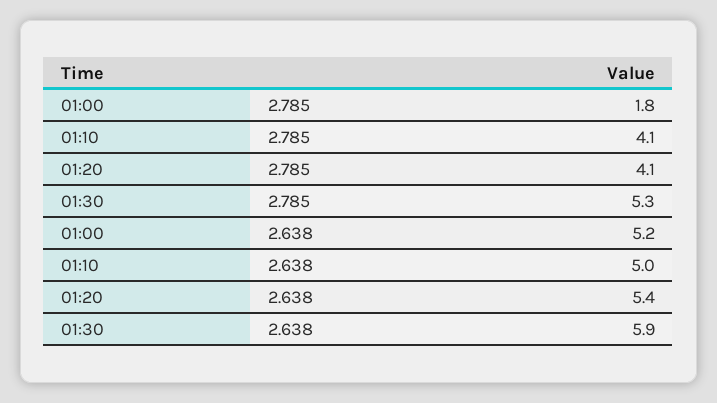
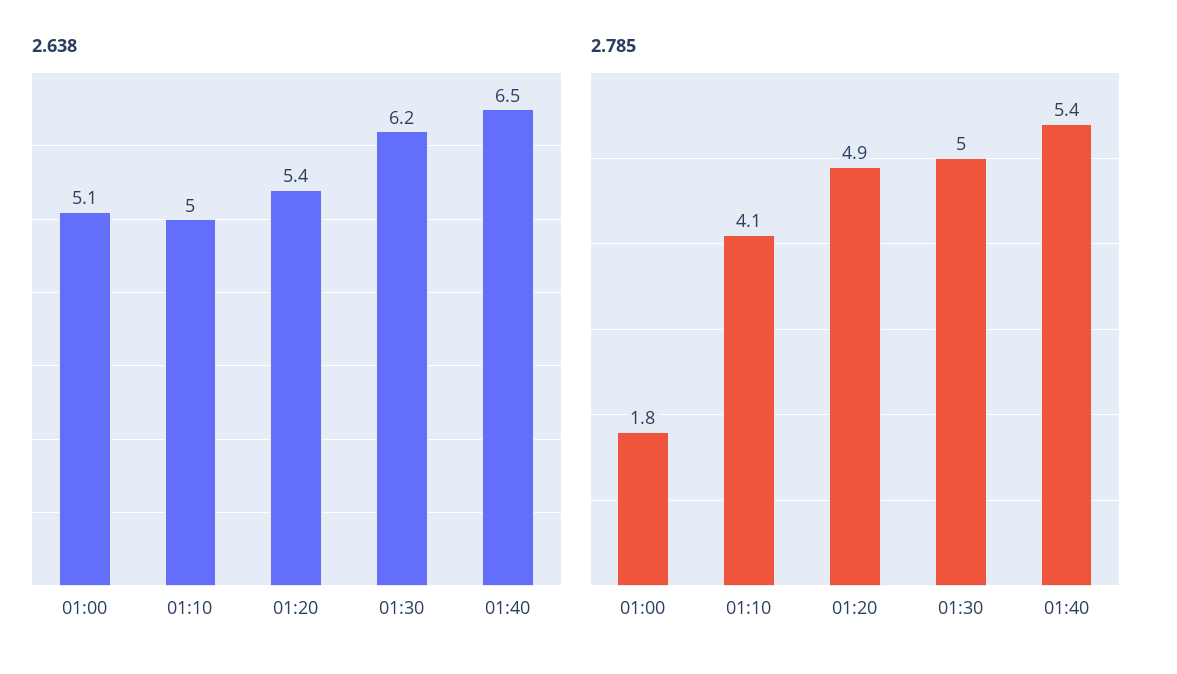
2.785, 01:20: 4.1 -> 4.9
2.785, 01:30: 5.3 -> 5
2.638, 01:00: 5.2 -> 5.1
2.638, 01:30: 5.9 -> 6.2
2.638, 01:40: none -> 6.5
2.785, 01:40: none -> 5.4

